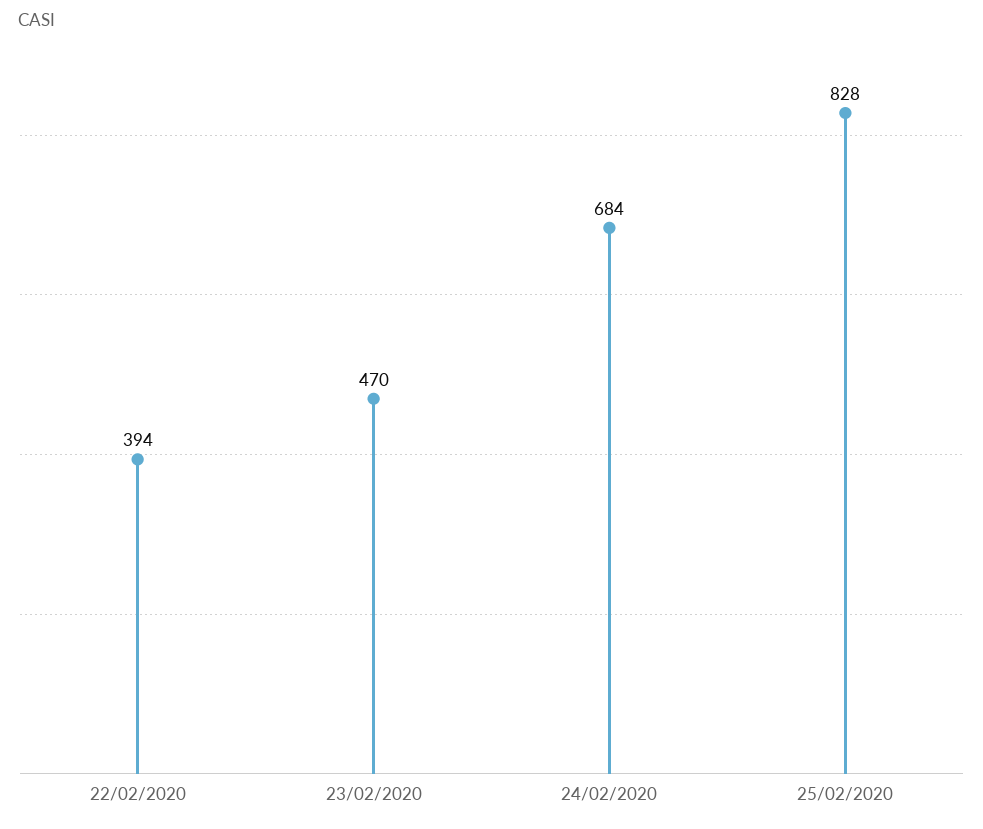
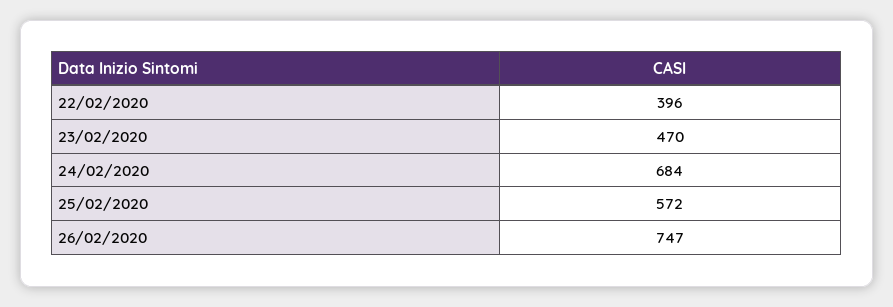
22/02/2020: 394 -> 396
25/02/2020: 828 -> 572
26/02/2020: none -> 747

